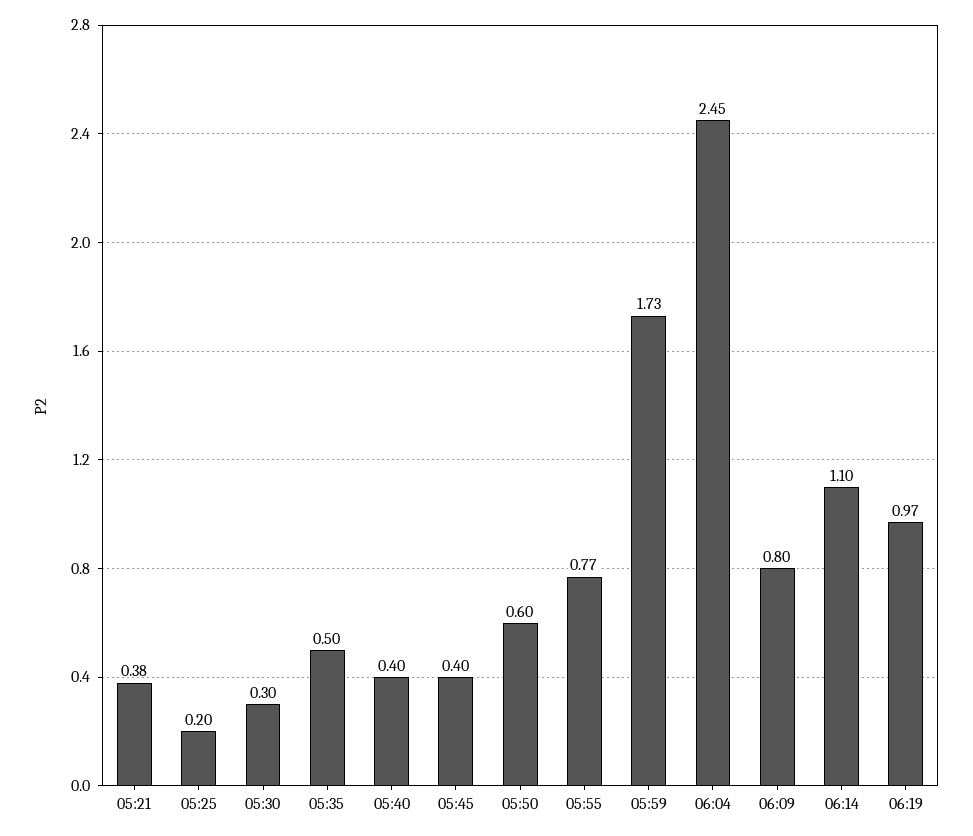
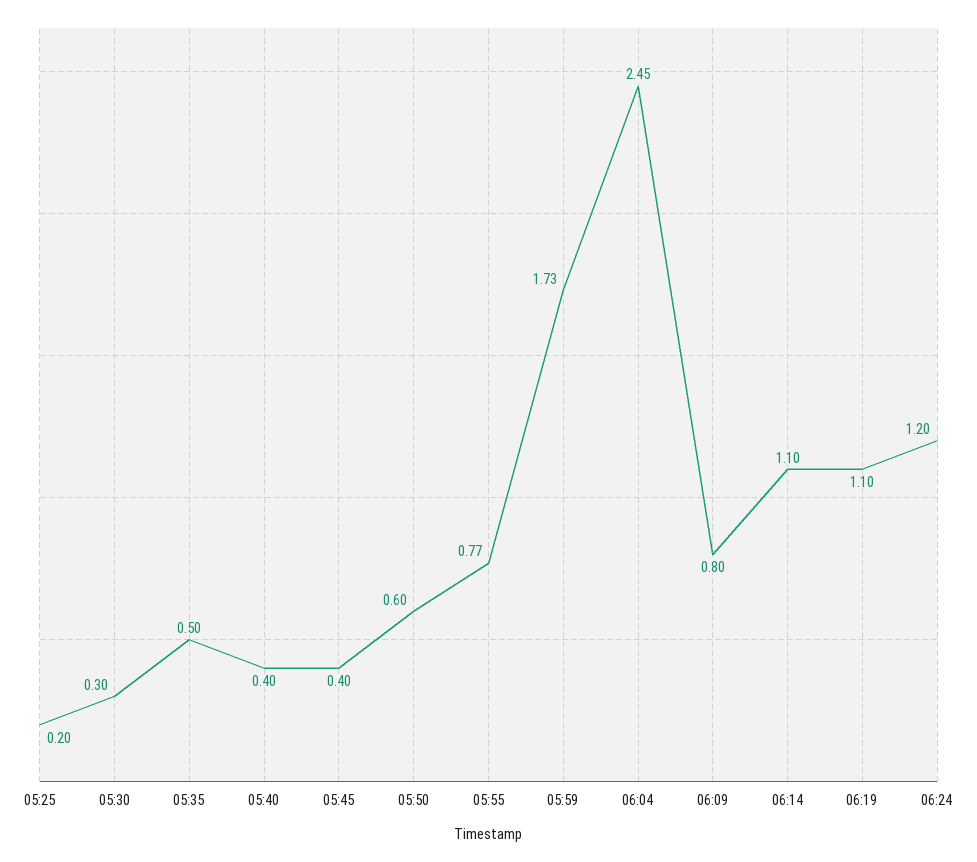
05:21: 0.38 -> none
06:19: 0.97 -> 1.1
06:24: none -> 1.2

